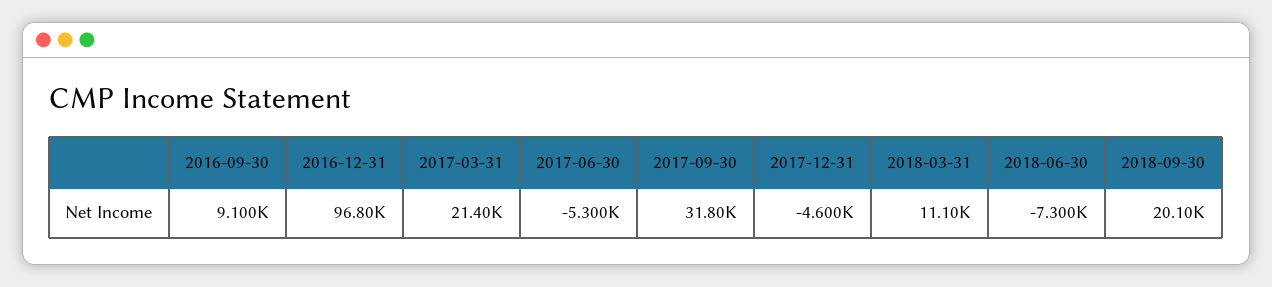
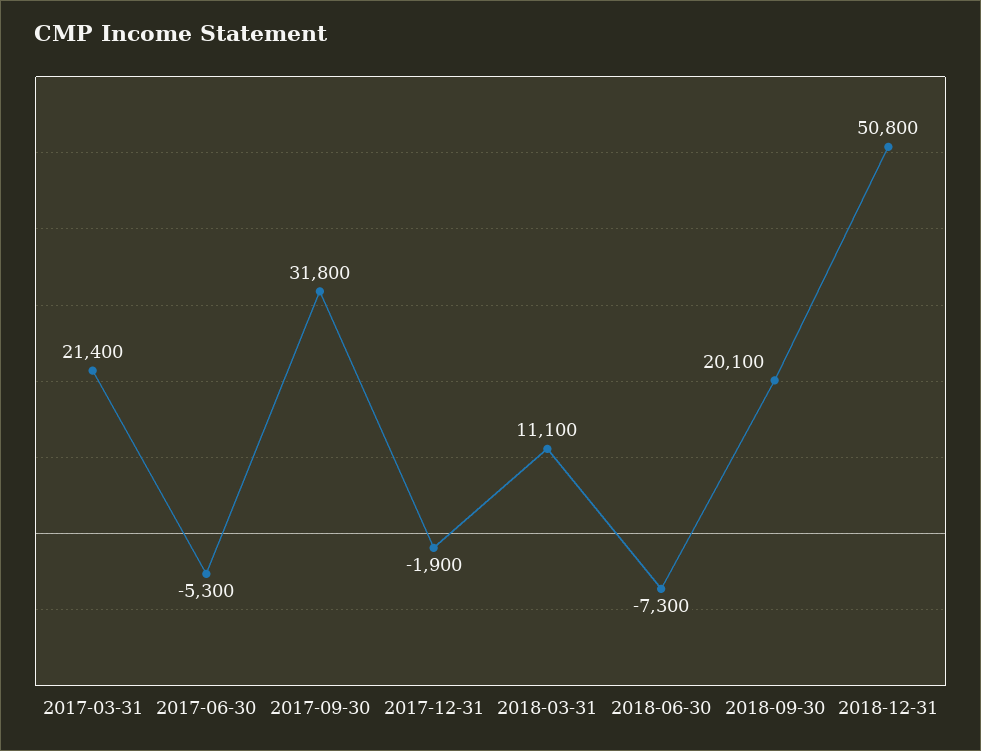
2016-09-30: 9100 -> none
2016-12-31: 96800 -> none
2017-12-31: -4600 -> -1900
2018-12-31: none -> 50800

